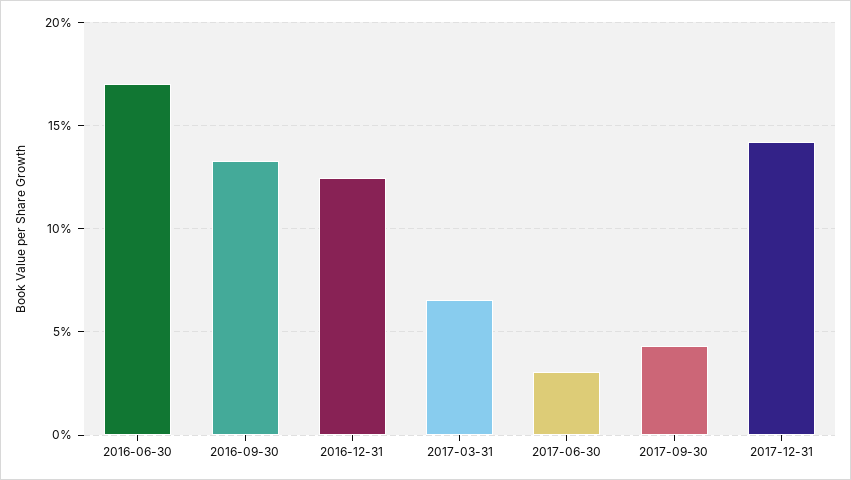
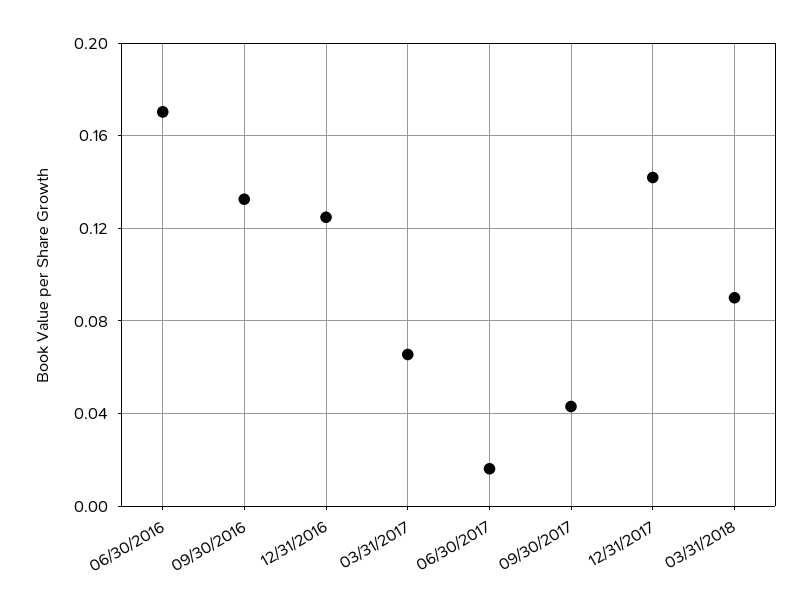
2017-06-30: 0.03 -> 0.015
03/31/2018: none -> 0.09

